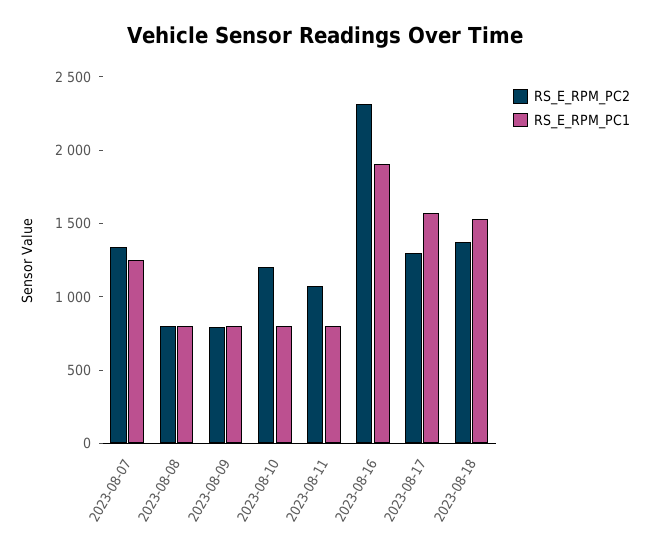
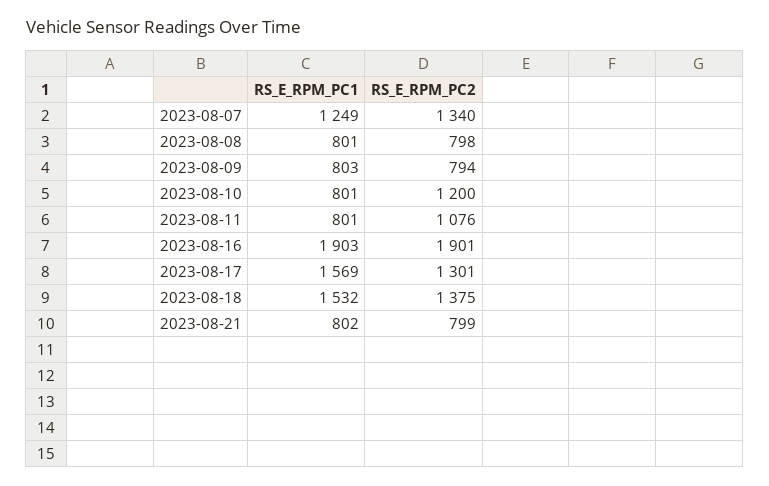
RS_E_RPM_PC2, 2023-08-16: 2300 -> 1901
RS_E_RPM_PC1, 2023-08-21: none -> 802
RS_E_RPM_PC2, 2023-08-21: none -> 799

